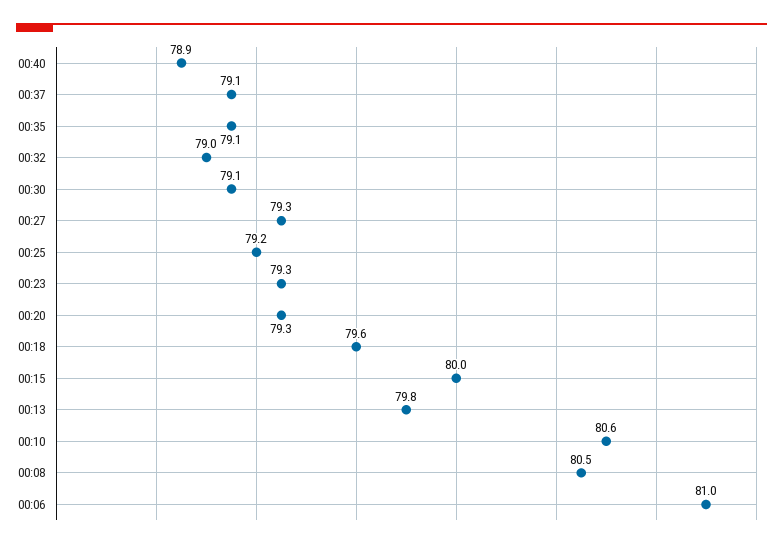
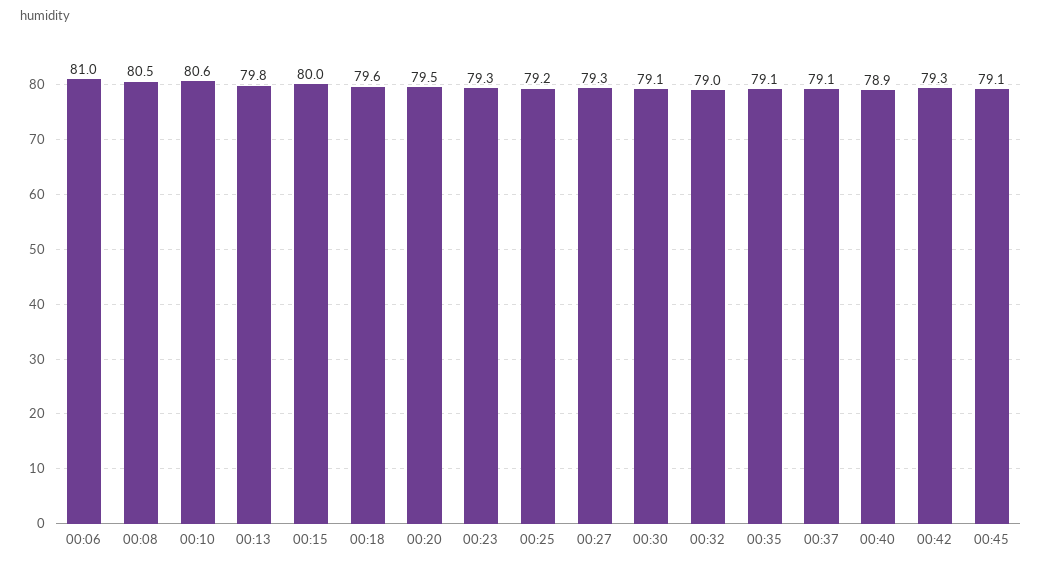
00:20: 79.3 -> 79.5
00:42: none -> 79.3
00:45: none -> 79.1

